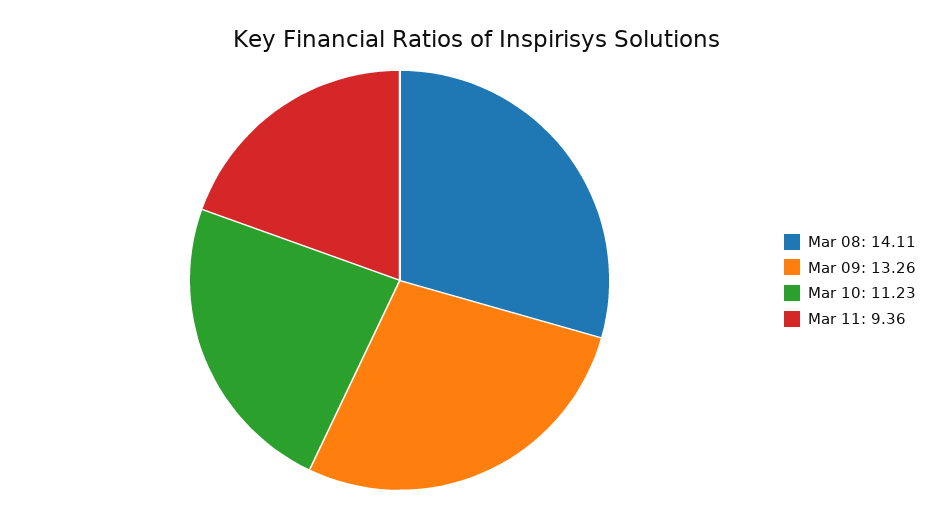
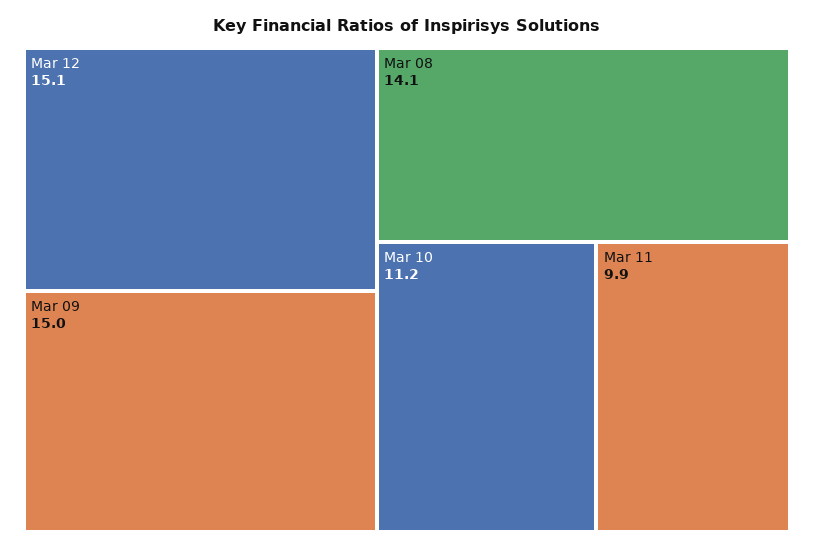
Mar 09: 13.26 -> 15
Mar 11: 9.36 -> 9.9
Mar 12: none -> 15.1

